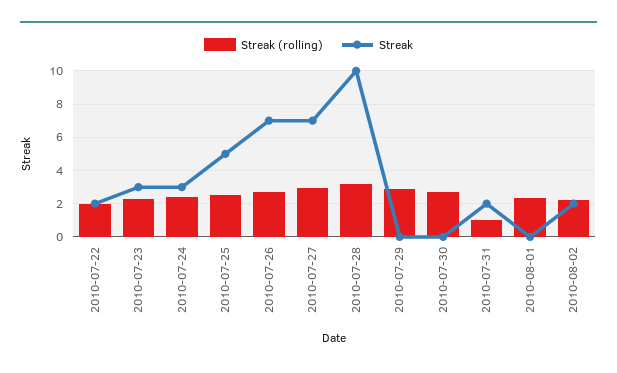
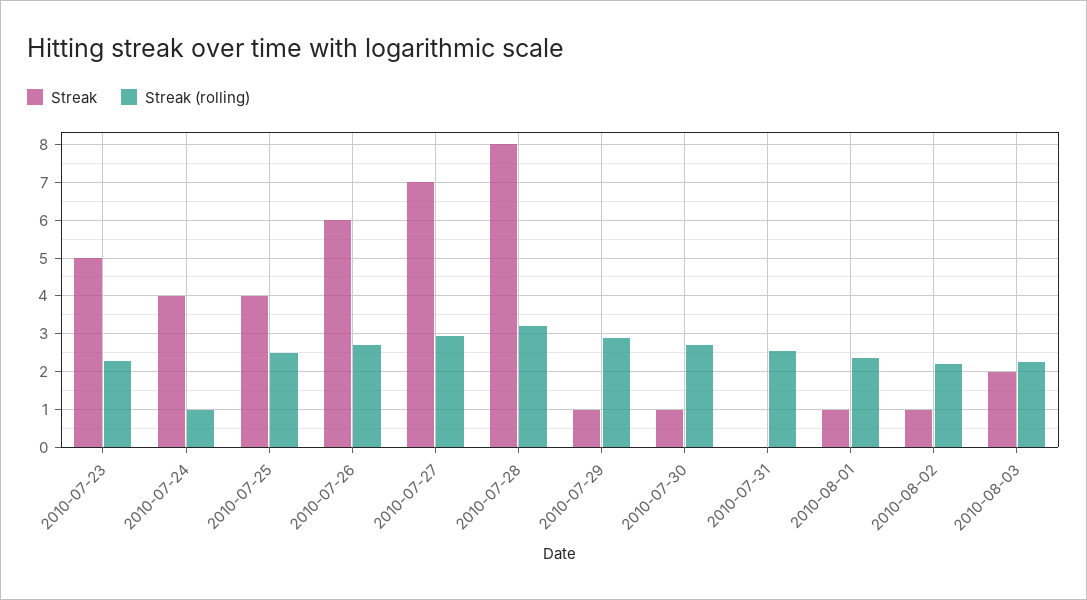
Streak (rolling), 2010-07-22: 2 -> none
Streak, 2010-07-22: 2 -> none
Streak, 2010-07-23: 3 -> 5
Streak (rolling), 2010-07-24: 2.5 -> 1
Streak, 2010-07-24: 3 -> 4
Streak, 2010-07-25: 5 -> 4
Streak, 2010-07-26: 7 -> 6
Streak, 2010-07-28: 10 -> 8
Streak, 2010-07-29: 0 -> 1
Streak, 2010-07-30: 0 -> 1
Streak (rolling), 2010-07-31: 1 -> 2.6
Streak, 2010-07-31: 2 -> 0
Streak, 2010-08-01: 0 -> 1
Streak, 2010-08-02: 2 -> 1
Streak, 2010-08-03: none -> 2
Streak (rolling), 2010-08-03: none -> 2.2

